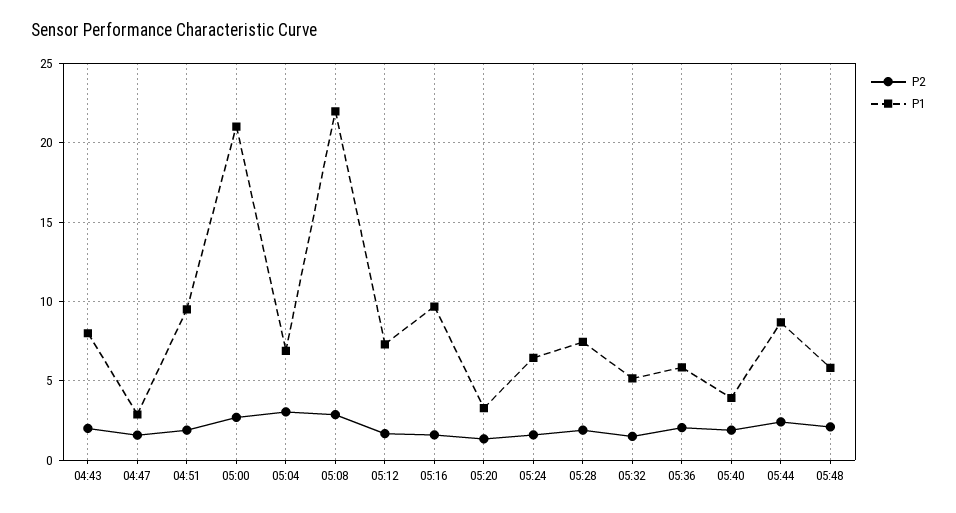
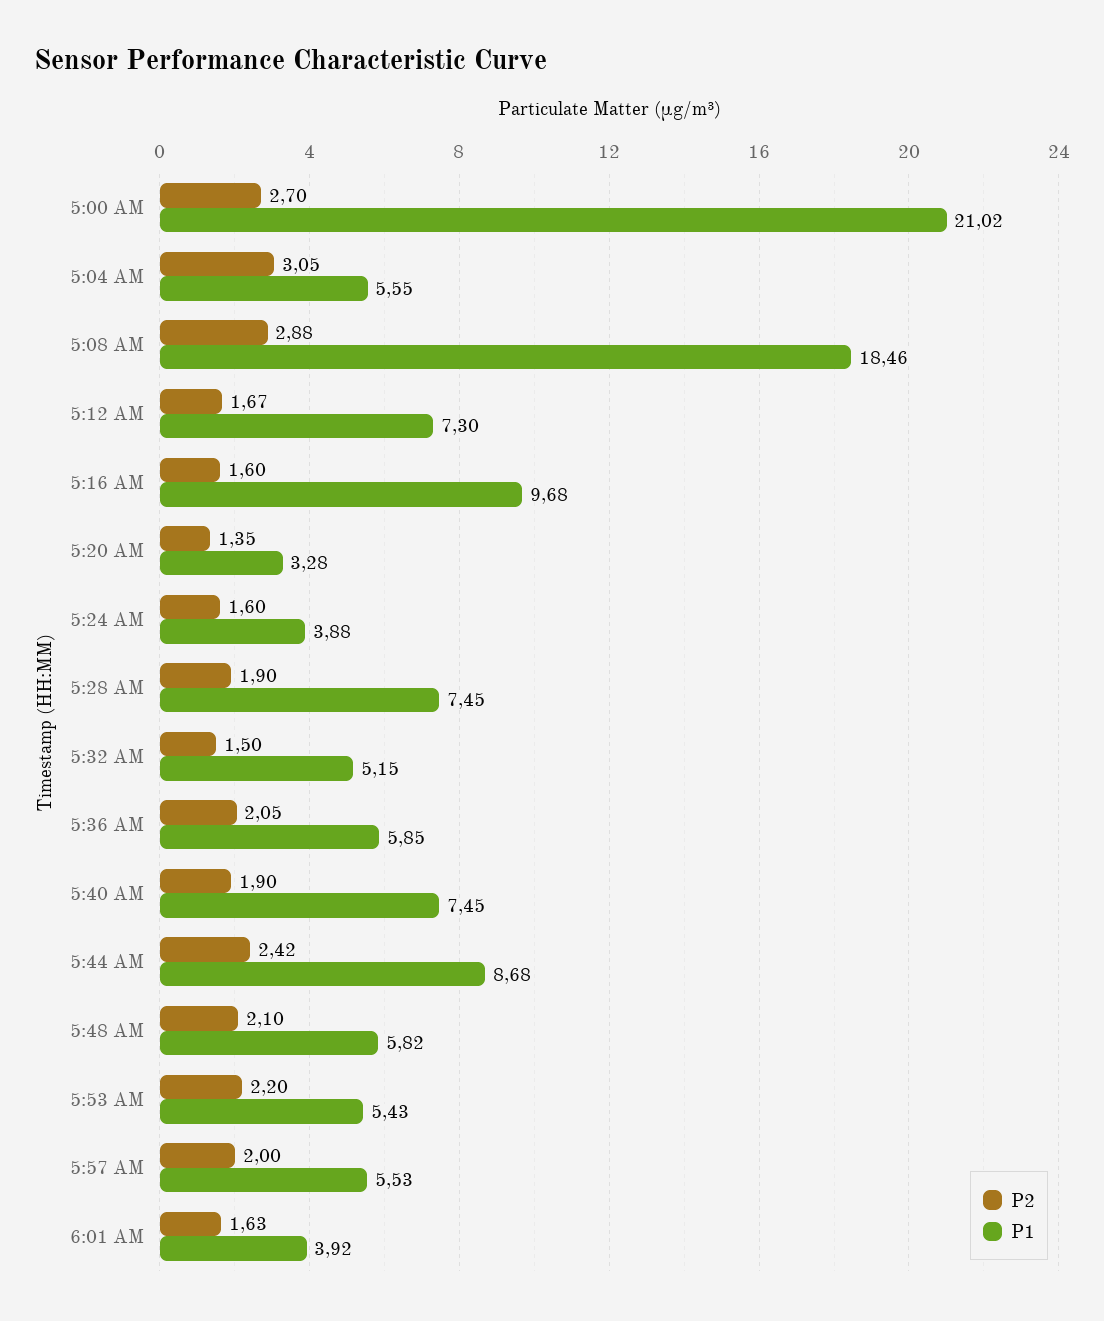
P2, 04:43: 2 -> none
P1, 04:43: 8 -> none
P2, 04:47: 1.5 -> none
P1, 04:47: 3 -> none
P2, 04:51: 2 -> none
P1, 04:51: 9.5 -> none
P1, 05:04: 7 -> 5.55
P1, 05:08: 22 -> 18.46
P1, 05:24: 6.5 -> 3.88
P1, 05:40: 4 -> 7.45
P2, 5:53 AM: none -> 2.2
P1, 5:53 AM: none -> 5.43
P2, 5:57 AM: none -> 2
P1, 5:57 AM: none -> 5.53
P2, 6:01 AM: none -> 1.63
P1, 6:01 AM: none -> 3.92

